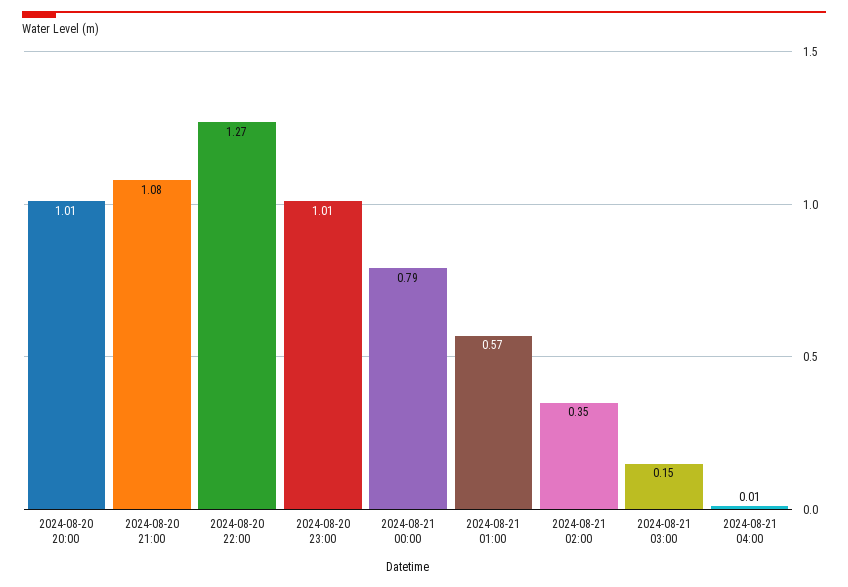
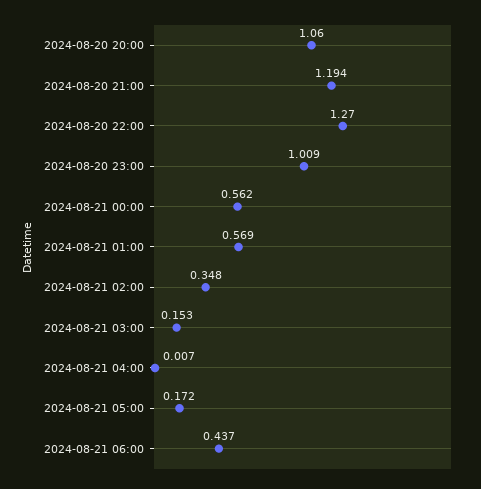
2024-08-20 20:00: 1.01 -> 1.06
2024-08-20 21:00: 1.08 -> 1.194
2024-08-21 00:00: 0.79 -> 0.562
2024-08-21 05:00: none -> 0.172
2024-08-21 06:00: none -> 0.437

